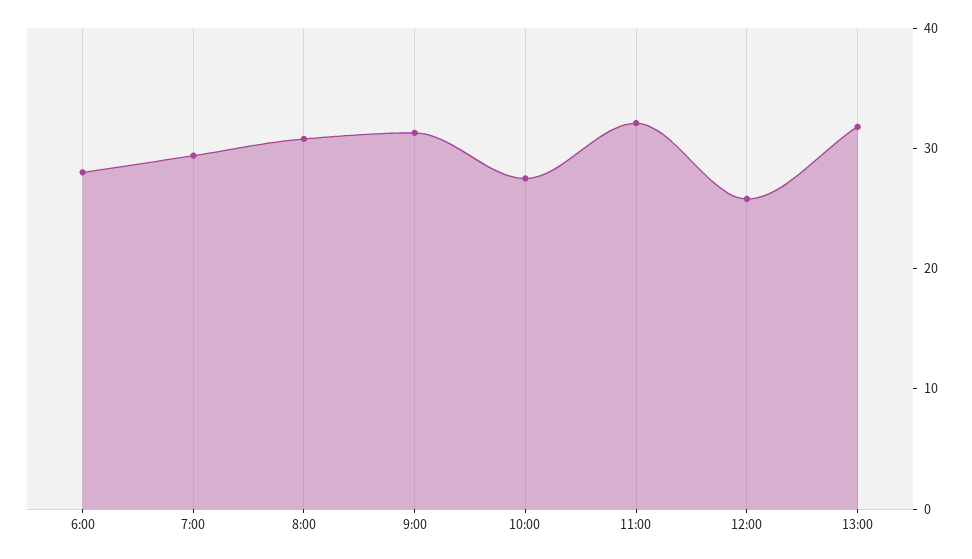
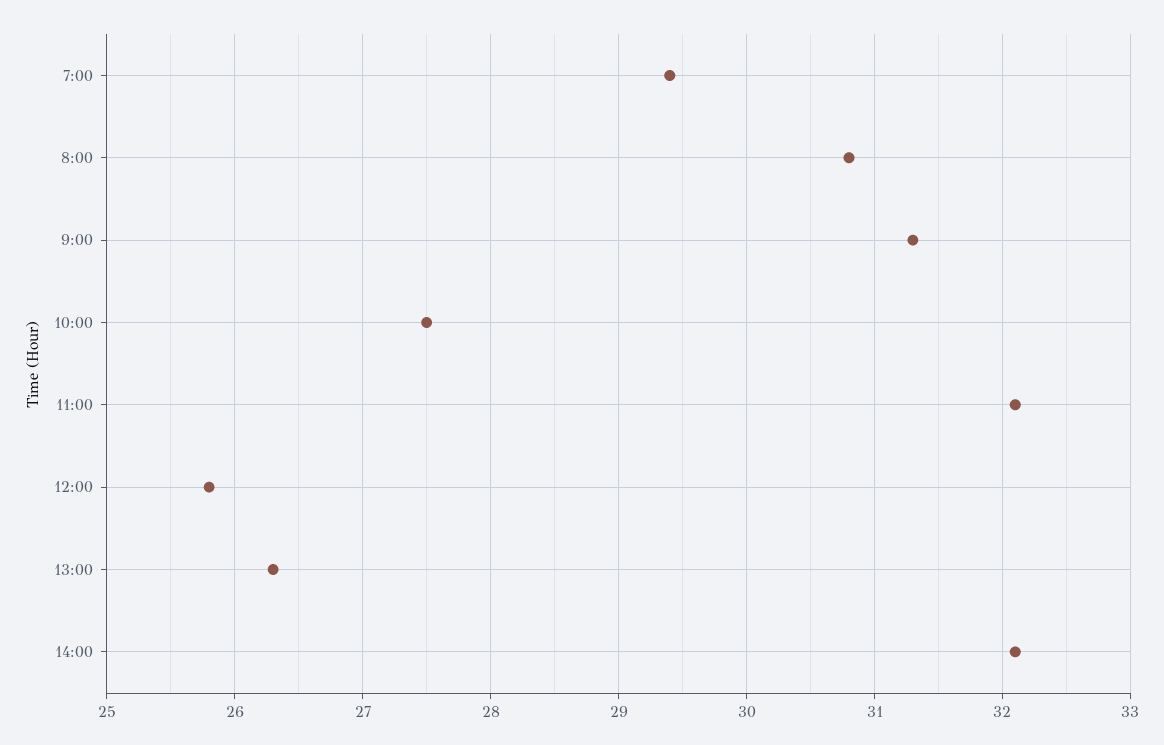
6:00: 28 -> none
13:00: 32 -> 26.3
14:00: none -> 32.1

